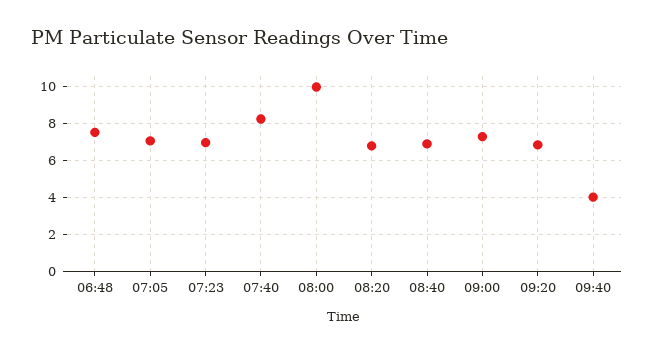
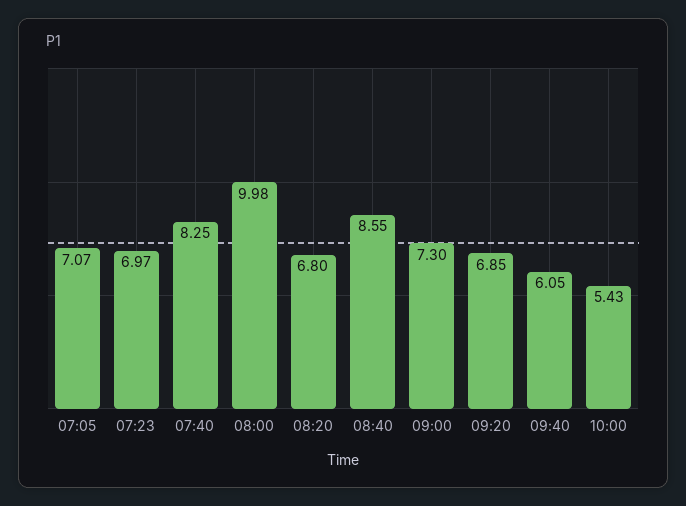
06:48: 7.5 -> none
08:40: 7 -> 8.55
09:40: 4 -> 6.05
10:00: none -> 5.43

